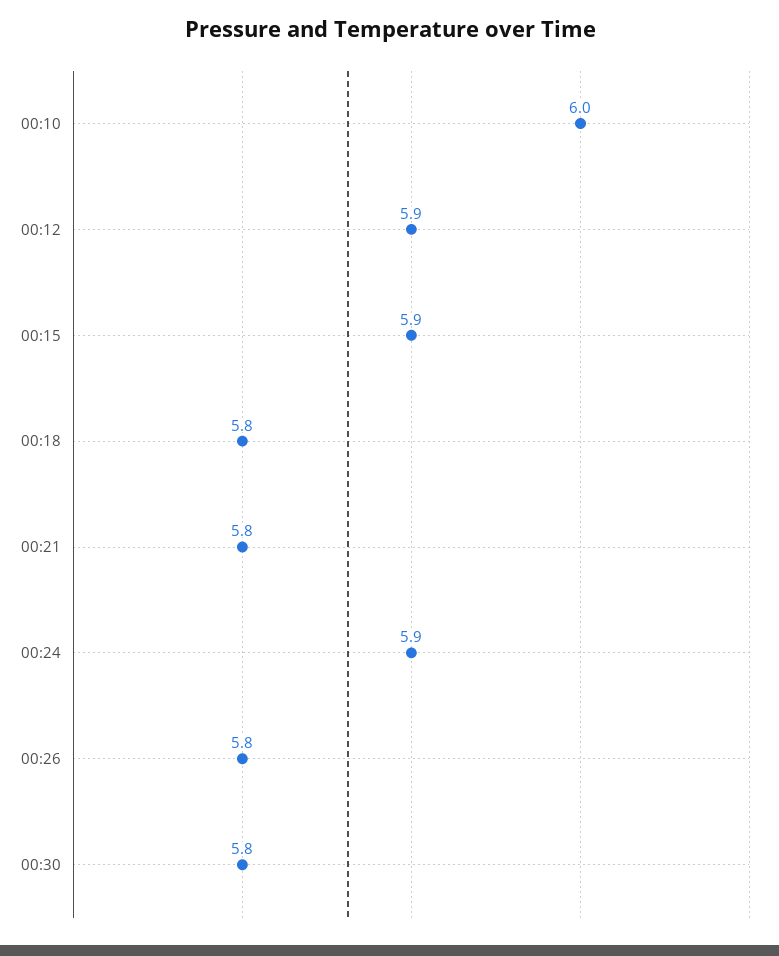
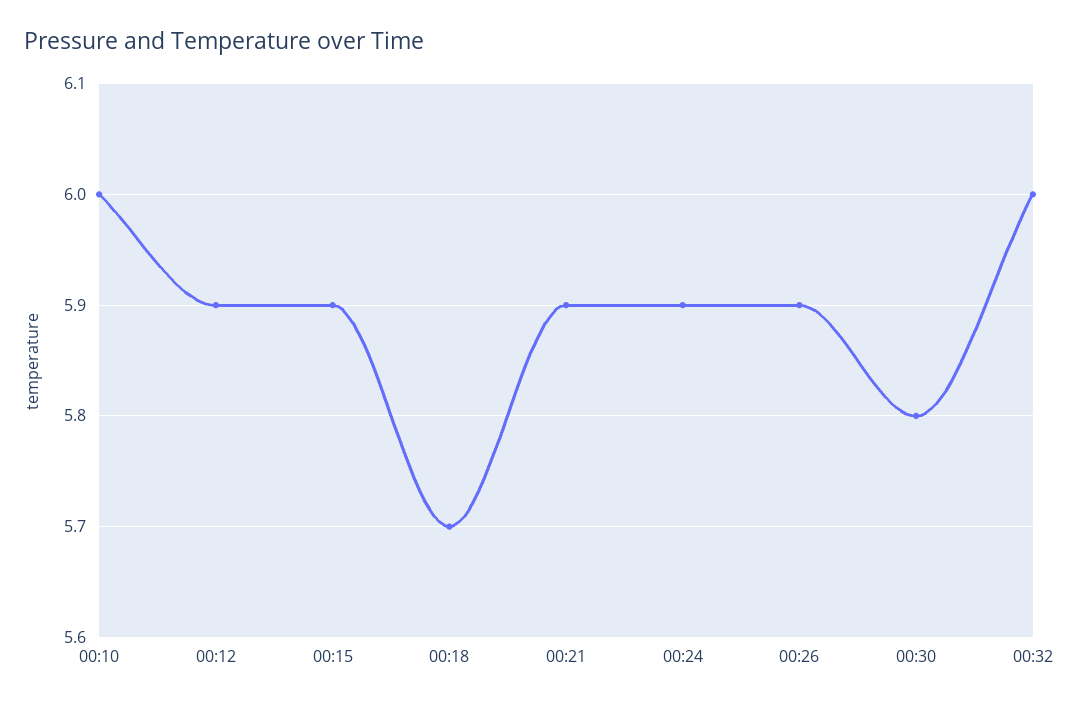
00:18: 5.8 -> 5.7
00:21: 5.8 -> 5.9
00:26: 5.8 -> 5.9
00:32: none -> 6

